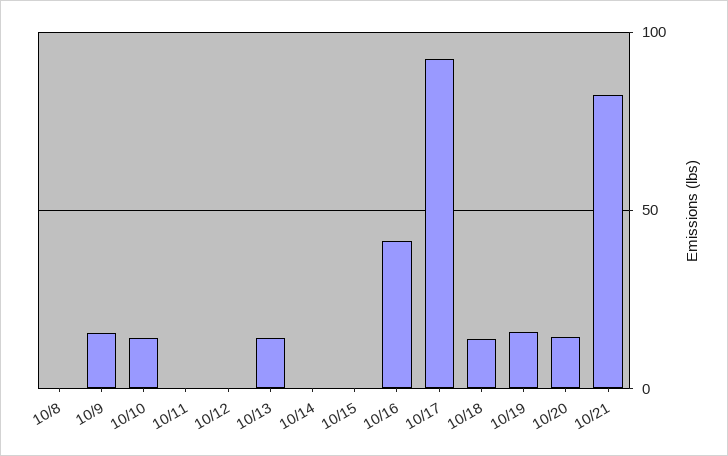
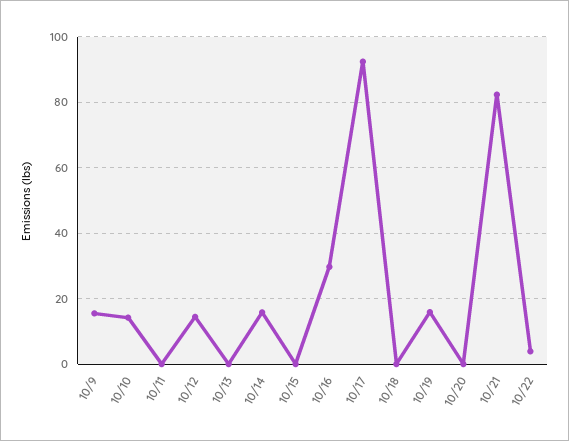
10/8: 0 -> none
10/12: 0 -> 14
10/13: 15 -> 0
10/14: 0 -> 16
10/16: 40 -> 30
10/18: 15 -> 0
10/20: 15 -> 0
10/22: none -> 4

